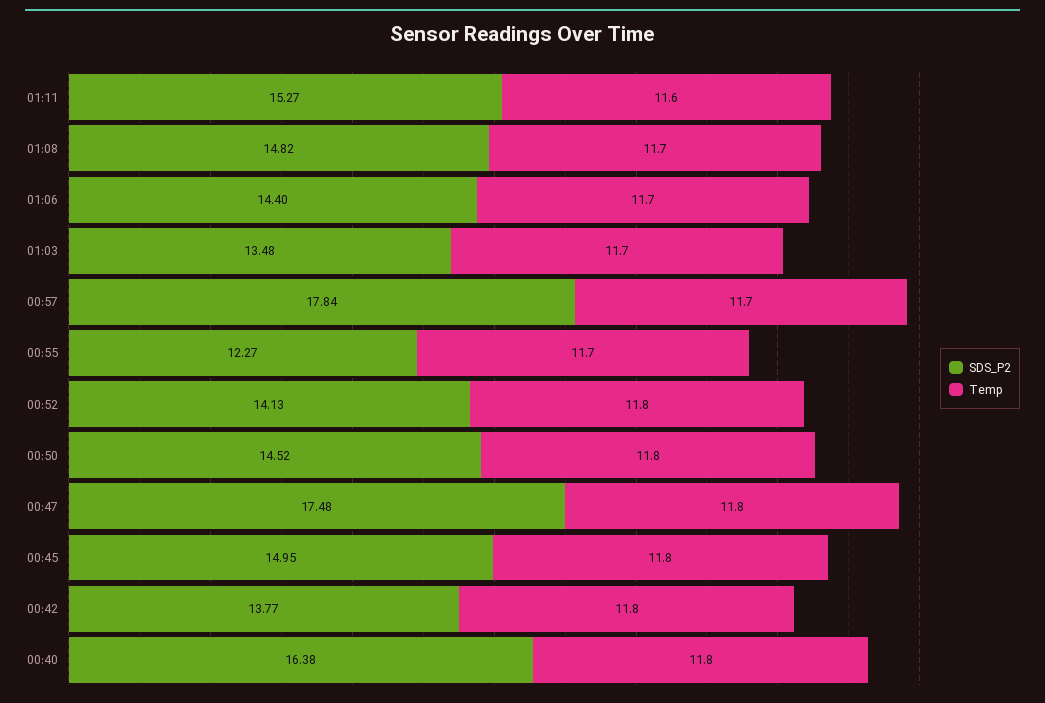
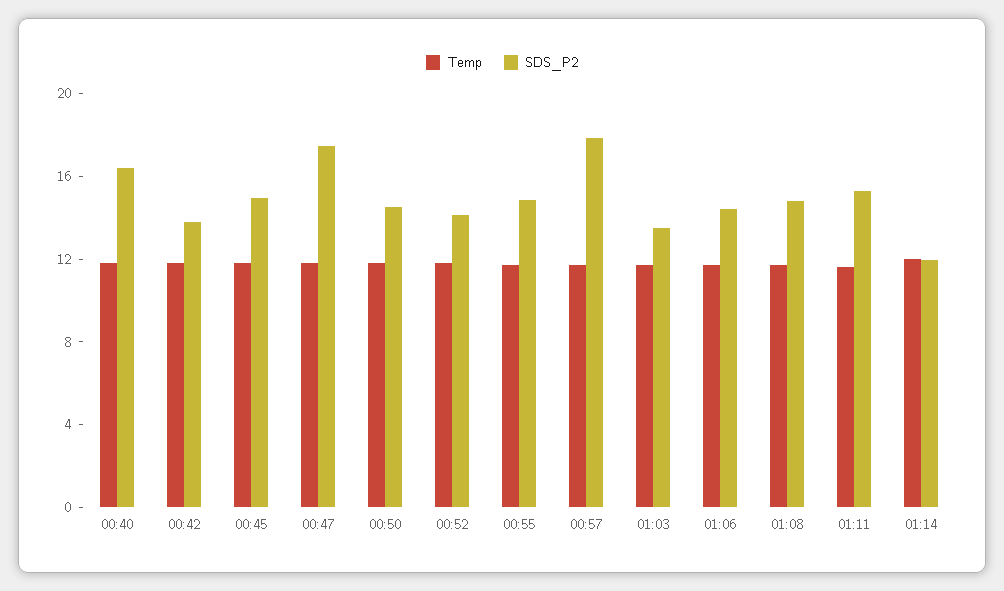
SDS_P2, 00:55: 12.27 -> 15
Temp, 01:14: none -> 12
SDS_P2, 01:14: none -> 12

